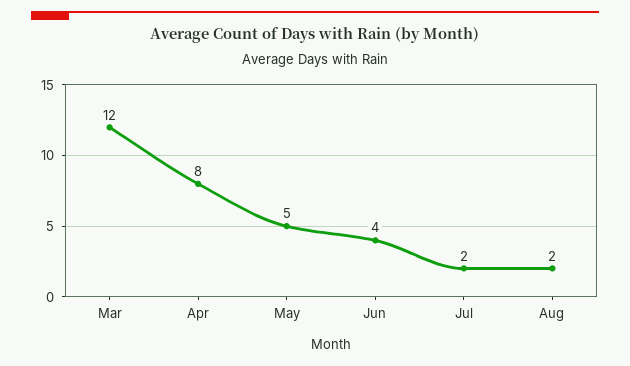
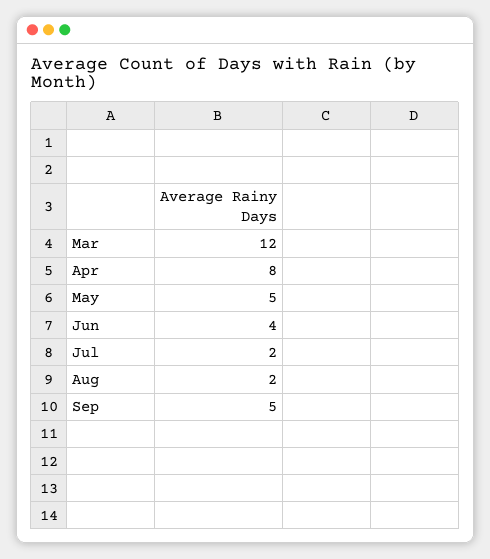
Sep: none -> 5

